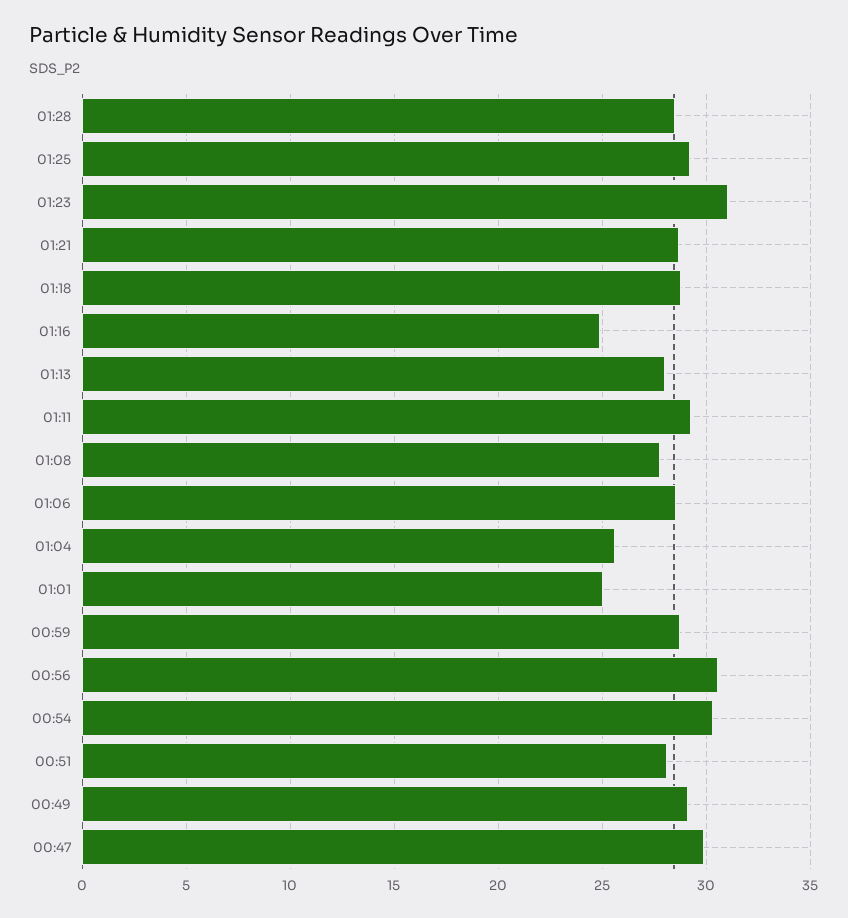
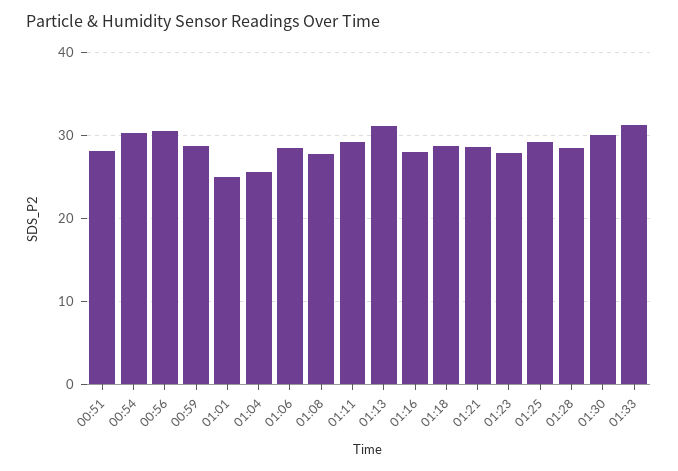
01:23: 31 -> 28
01:16: 25 -> 28
01:13: 28 -> 31
00:49: 29 -> none
00:47: 30 -> none
01:30: none -> 30
01:33: none -> 31

